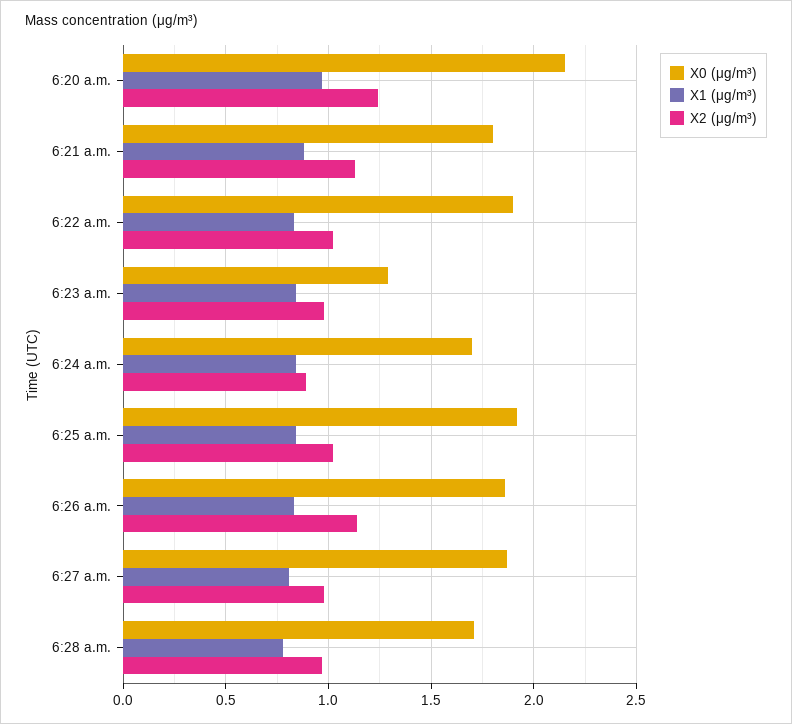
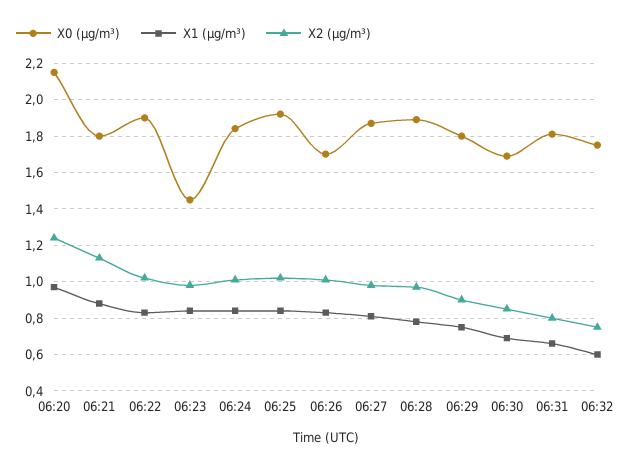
X0 (μg/m³), 6:23 a.m.: 1.3 -> 1.45
X0 (μg/m³), 6:24 a.m.: 1.7 -> 1.85
X2 (μg/m³), 6:24 a.m.: 0.9 -> 1
X0 (μg/m³), 6:26 a.m.: 1.85 -> 1.7
X2 (μg/m³), 6:26 a.m.: 1.15 -> 1
X0 (μg/m³), 6:28 a.m.: 1.7 -> 1.9
X0 (μg/m³), 06:29: none -> 1.8
X1 (μg/m³), 06:29: none -> 0.75
X2 (μg/m³), 06:29: none -> 0.9
X0 (μg/m³), 06:30: none -> 1.7
X1 (μg/m³), 06:30: none -> 0.7
X2 (μg/m³), 06:30: none -> 0.85
X0 (μg/m³), 06:31: none -> 1.8
X1 (μg/m³), 06:31: none -> 0.65
X2 (μg/m³), 06:31: none -> 0.8
X0 (μg/m³), 06:32: none -> 1.75
X1 (μg/m³), 06:32: none -> 0.6
X2 (μg/m³), 06:32: none -> 0.75

